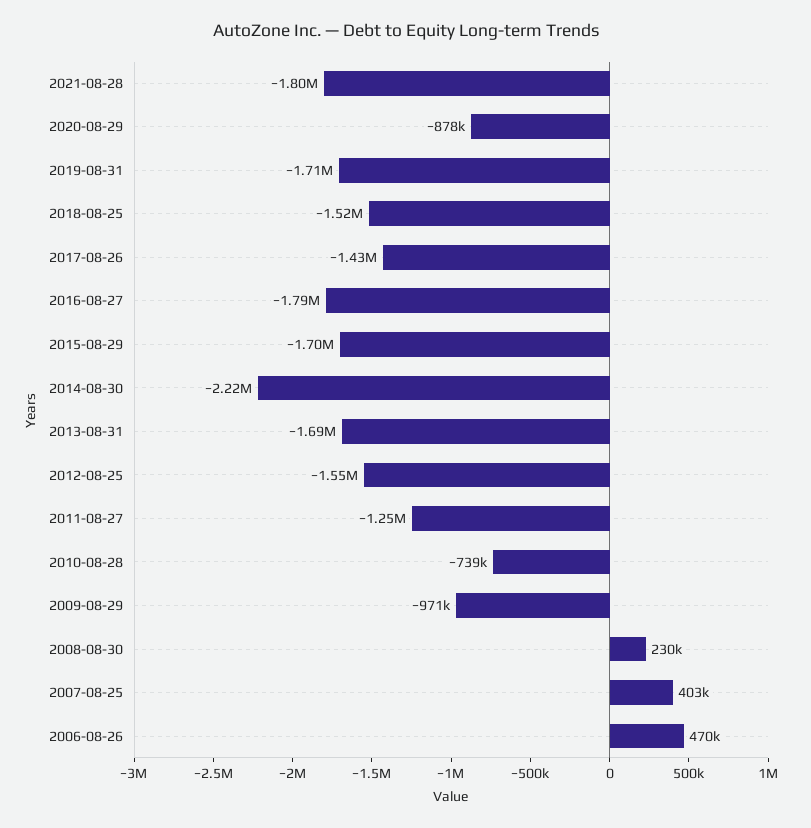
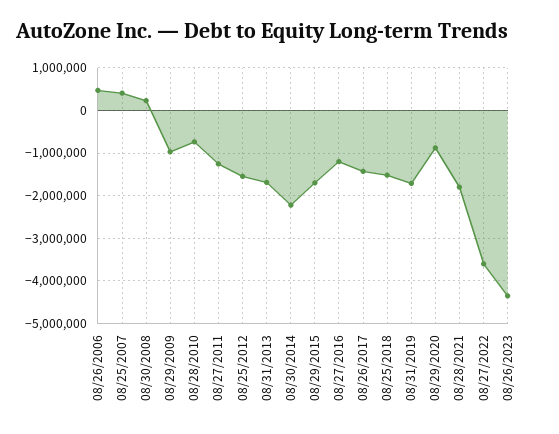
2016-08-27: -1790000 -> -1200000
08/27/2022: none -> -3600000
08/26/2023: none -> -4400000

